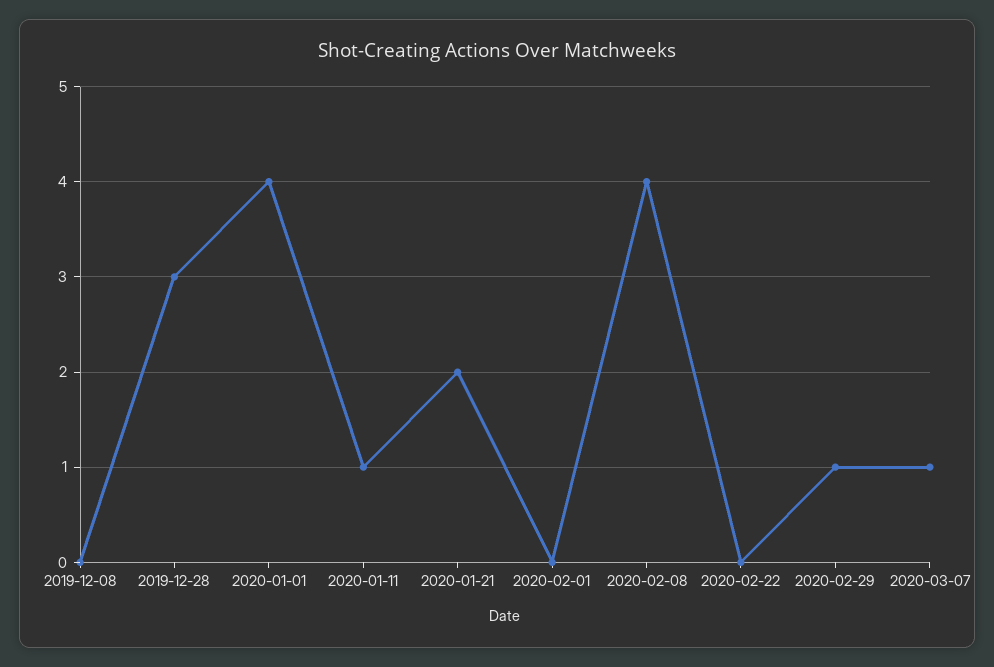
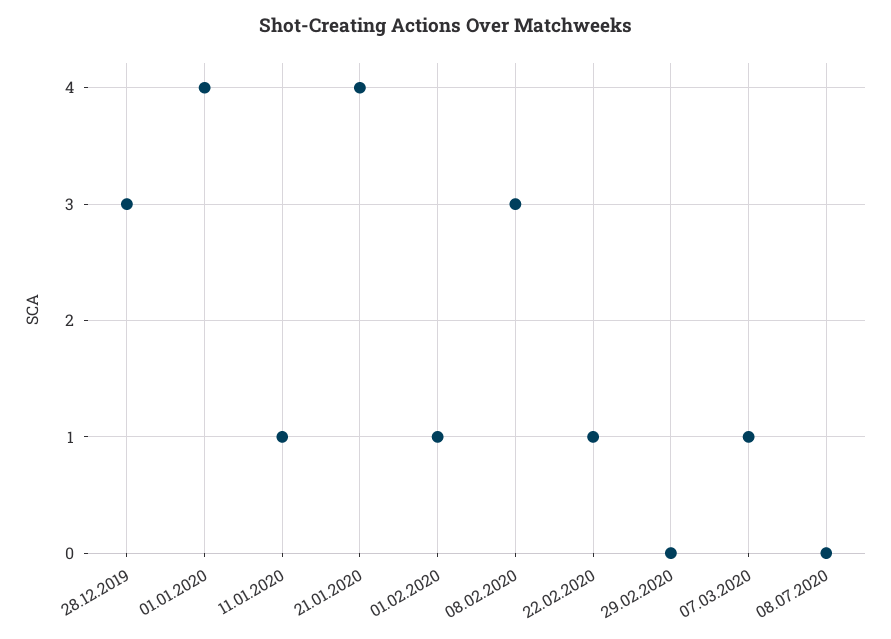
2019-12-08: 0 -> none
2020-01-21: 2 -> 4
2020-02-01: 0 -> 1
2020-02-08: 4 -> 3
2020-02-22: 0 -> 1
2020-02-29: 1 -> 0
08.07.2020: none -> 0

